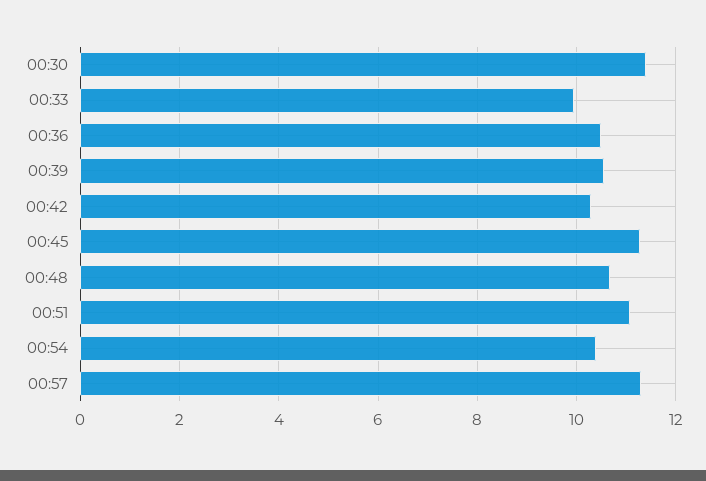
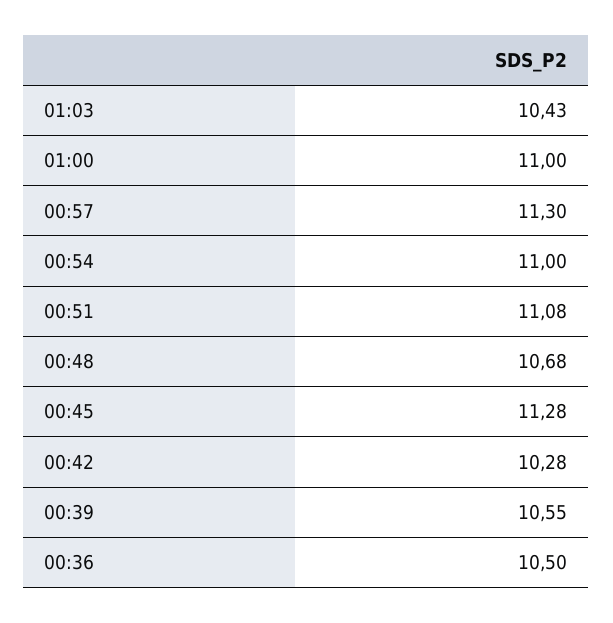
00:30: 11.4 -> none
00:33: 10 -> none
00:54: 10.4 -> 11
01:03: none -> 10.43
01:00: none -> 11

